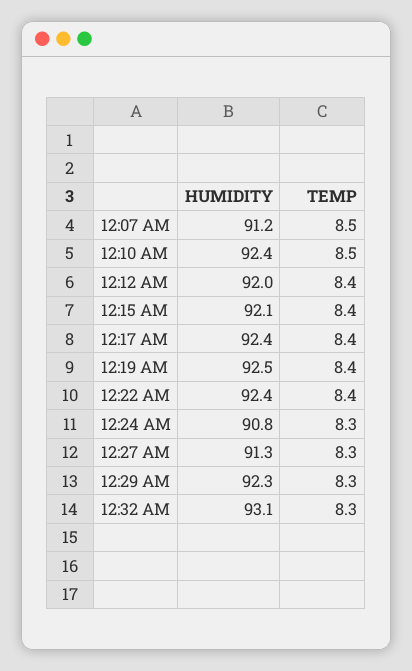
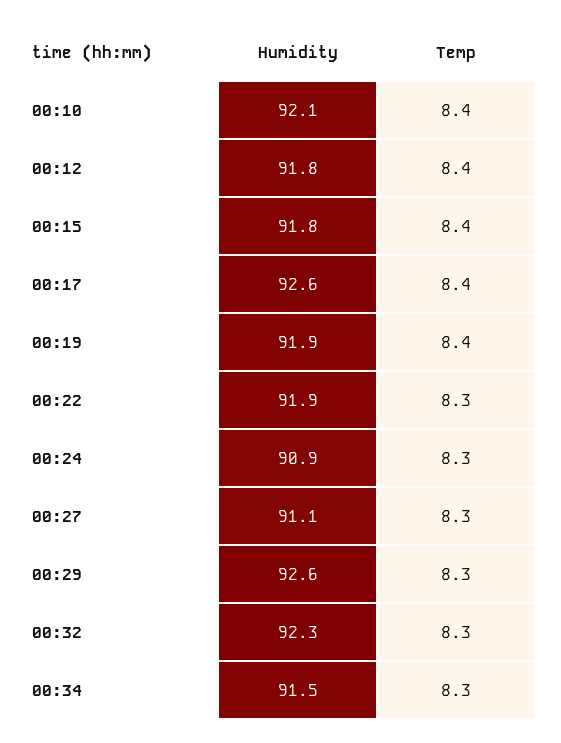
HUMIDITY, 12:07 AM: 91.2 -> none
TEMP, 12:07 AM: 8.5 -> none
HUMIDITY, 12:10 AM: 92.4 -> 92.1
TEMP, 12:10 AM: 8.5 -> 8.4
HUMIDITY, 12:12 AM: 92 -> 91.8
HUMIDITY, 12:15 AM: 92.1 -> 91.8
HUMIDITY, 12:17 AM: 92.4 -> 92.6
HUMIDITY, 12:19 AM: 92.5 -> 91.9
HUMIDITY, 12:22 AM: 92.4 -> 91.9
TEMP, 12:22 AM: 8.4 -> 8.3
HUMIDITY, 12:24 AM: 90.8 -> 90.9
HUMIDITY, 12:27 AM: 91.3 -> 91.1
HUMIDITY, 12:29 AM: 92.3 -> 92.6
HUMIDITY, 12:32 AM: 93.1 -> 92.3
HUMIDITY, 00:34: none -> 91.5
TEMP, 00:34: none -> 8.3

